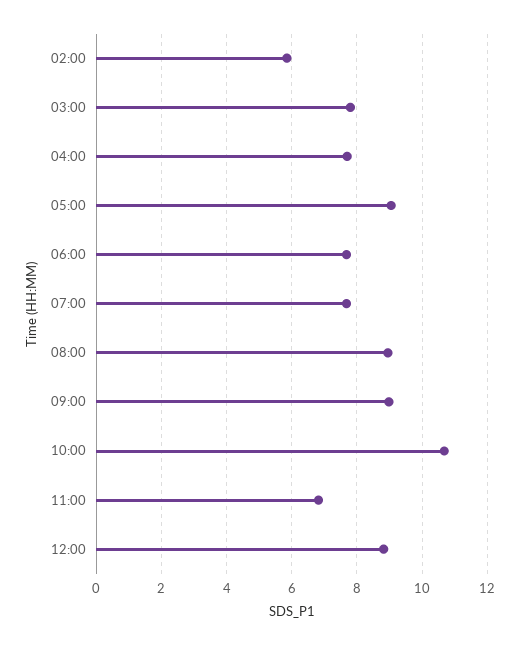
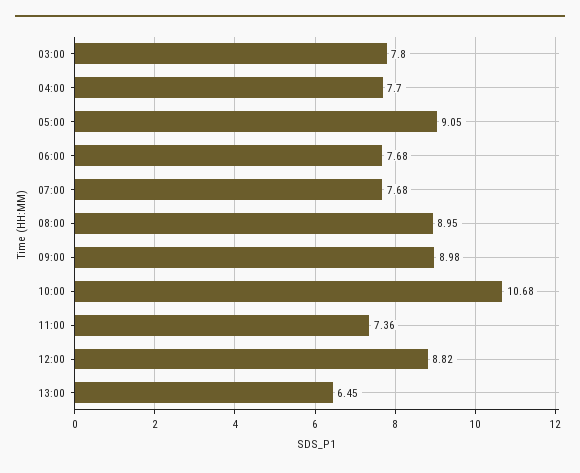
02:00: 5.8 -> none
11:00: 6.8 -> 7.36
13:00: none -> 6.45

